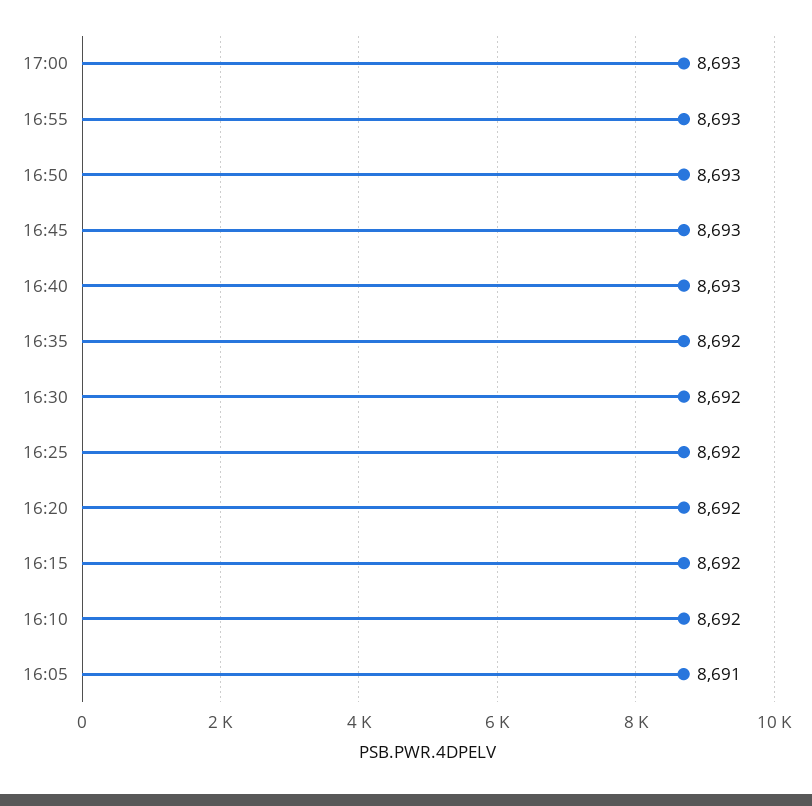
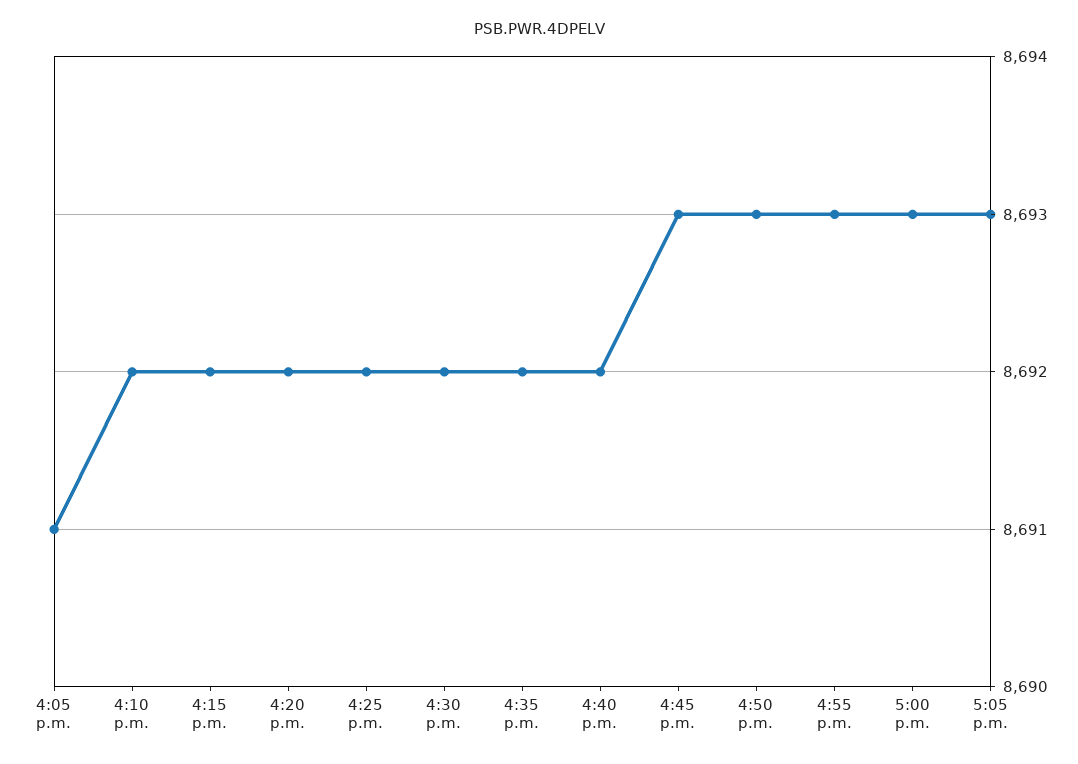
16:40: 8693 -> 8692
5:05 p.m.: none -> 8693

